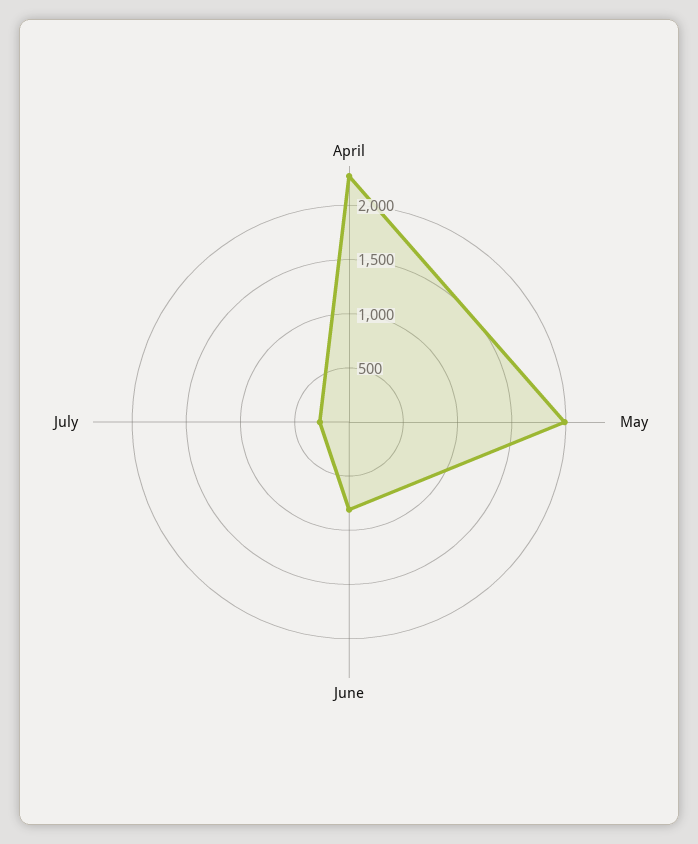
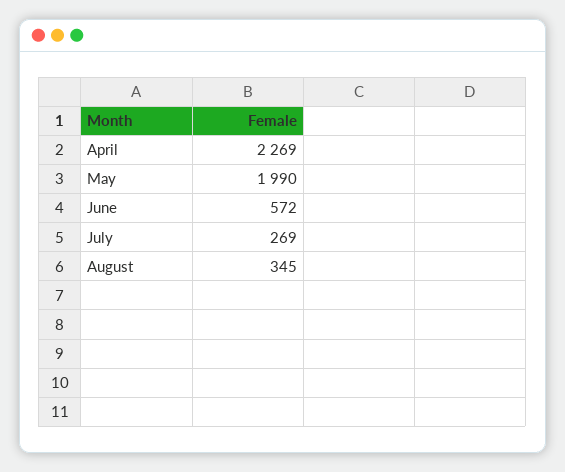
June: 800 -> 572
August: none -> 345

